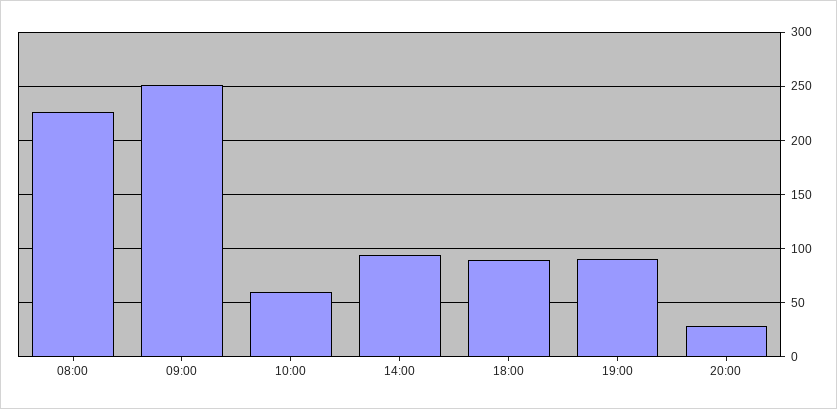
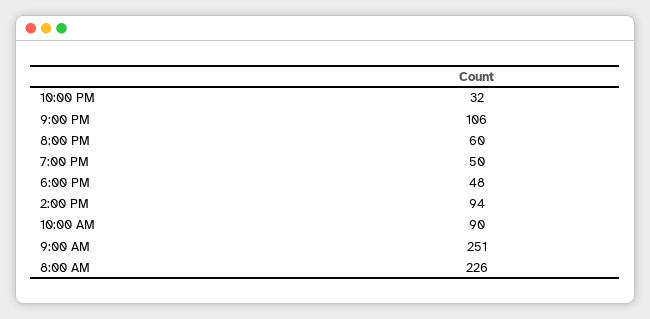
10:00: 60 -> 90
18:00: 90 -> 48
19:00: 90 -> 50
20:00: 30 -> 60
10:00 PM: none -> 32
9:00 PM: none -> 106

